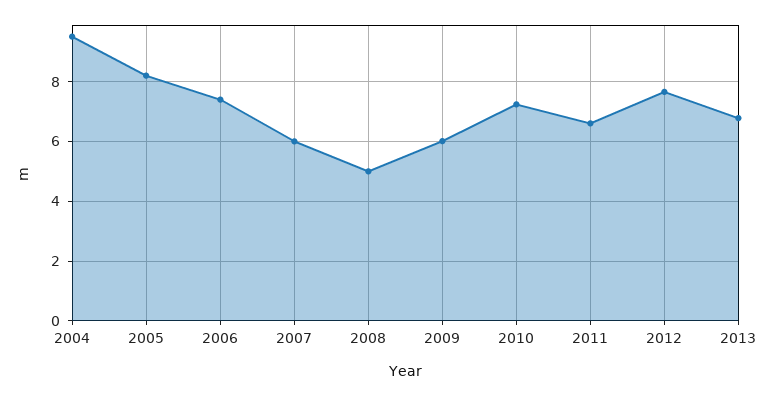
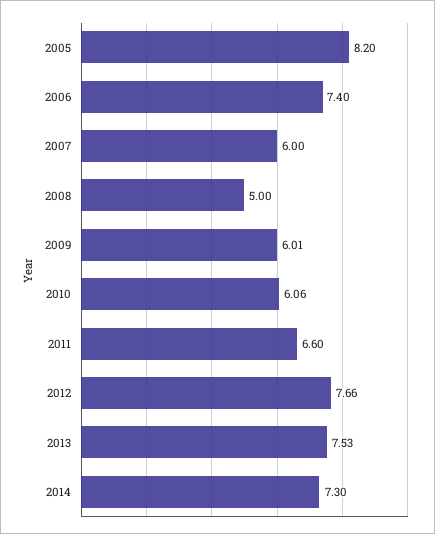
2004: 9.5 -> none
2010: 7.25 -> 6.06
2013: 6.75 -> 7.53
2014: none -> 7.3

